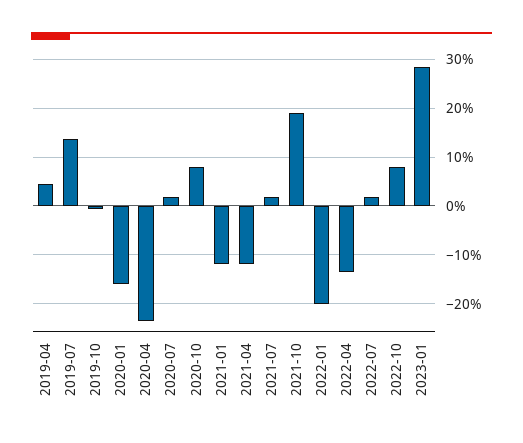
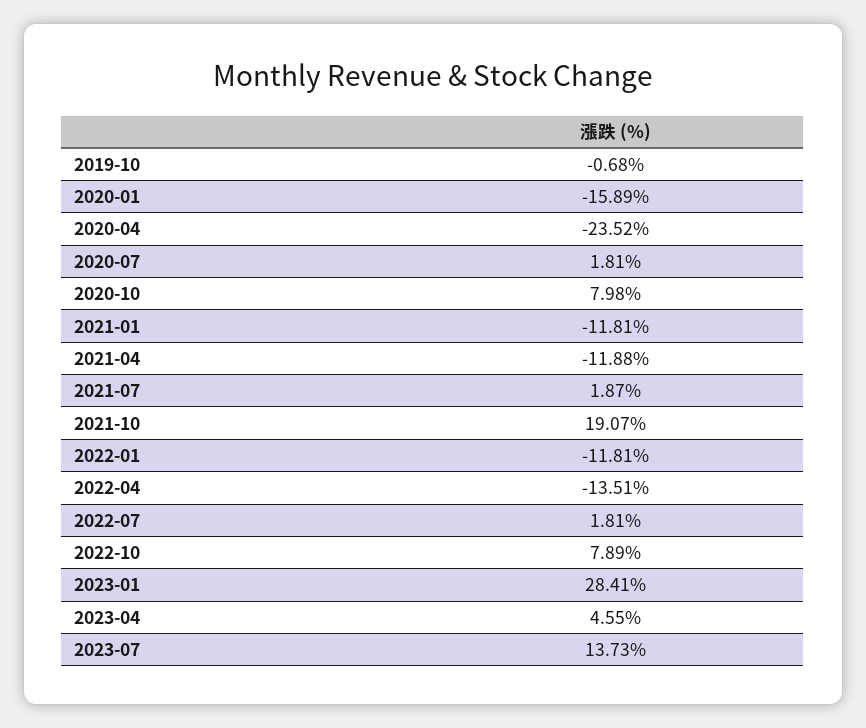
2019-04: 4 -> none
2019-07: 14 -> none
2022-01: -20 -> -11.81
2023-04: none -> 4.55
2023-07: none -> 13.73

